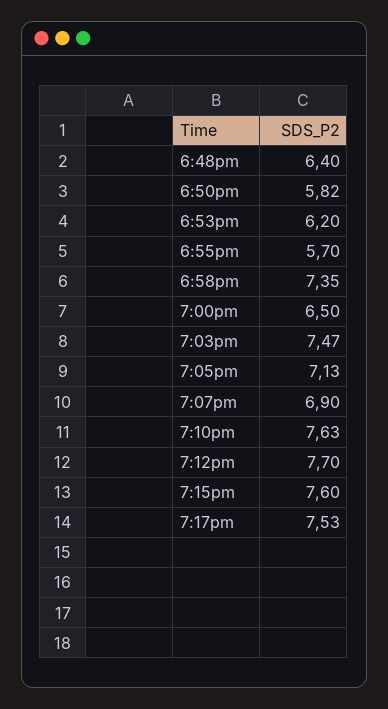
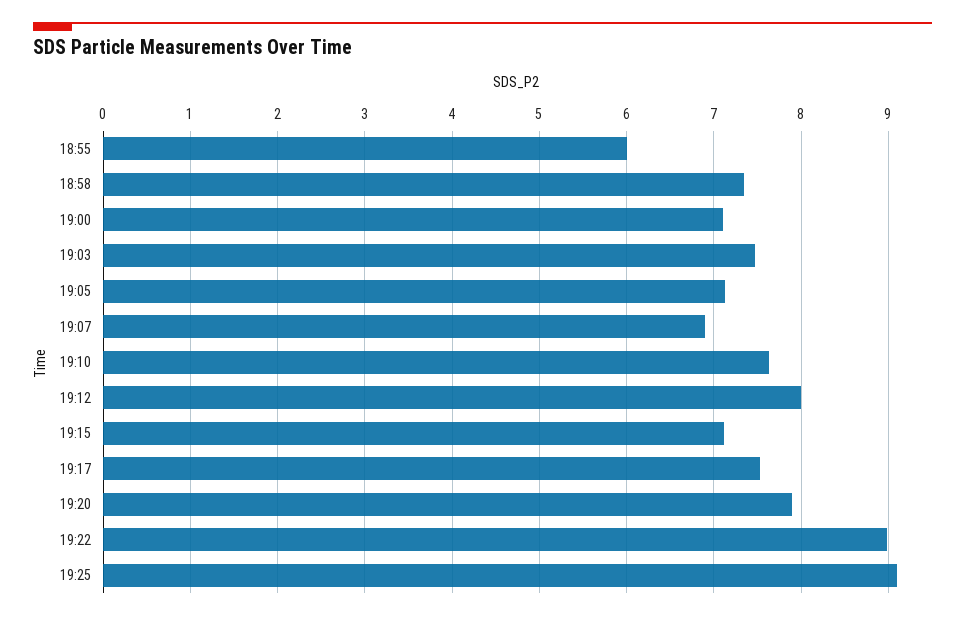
6:48pm: 6.4 -> none
6:50pm: 5.82 -> none
6:53pm: 6.2 -> none
6:55pm: 5.7 -> 6
7:00pm: 6.5 -> 7.1
7:12pm: 7.7 -> 8
7:15pm: 7.6 -> 7.1
19:20: none -> 7.9
19:22: none -> 9
19:25: none -> 9.1

